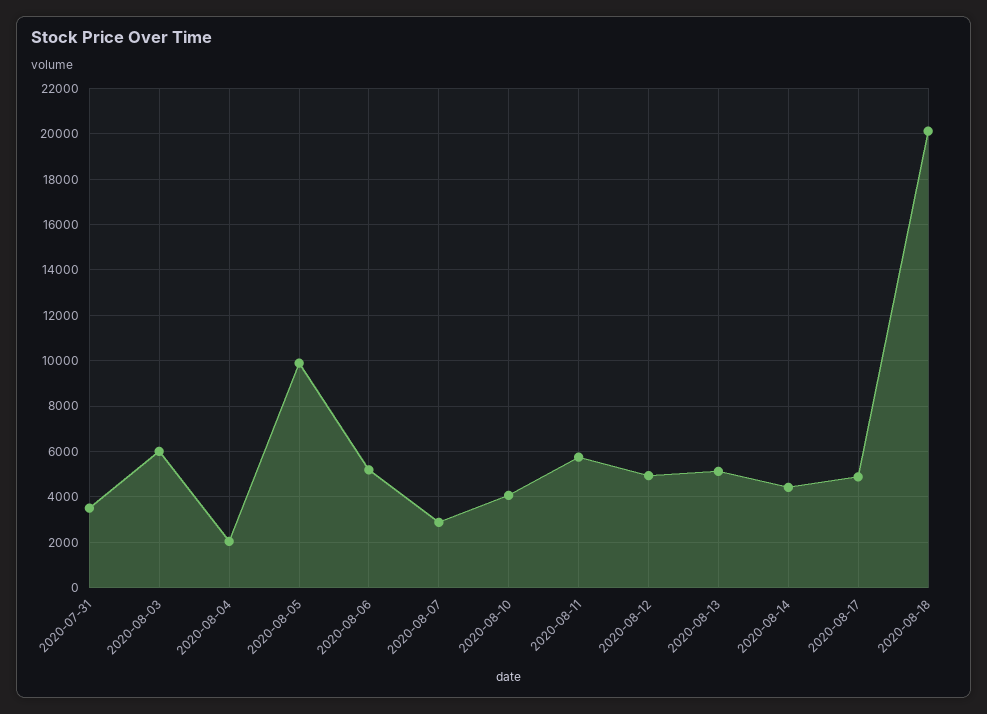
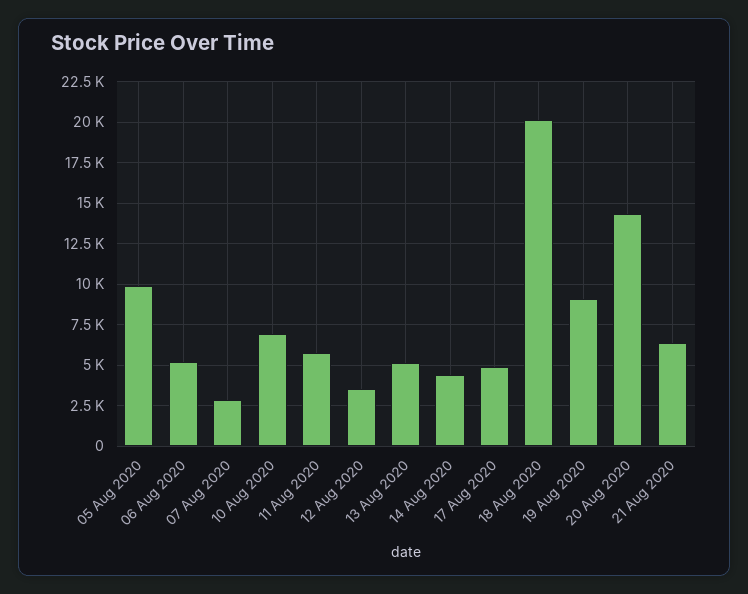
2020-07-31: 3500 -> none
2020-08-03: 6000 -> none
2020-08-04: 2000 -> none
2020-08-10: 4000 -> 7000
2020-08-12: 5000 -> 3500
19 Aug 2020: none -> 9000
20 Aug 2020: none -> 14500
21 Aug 2020: none -> 6500

